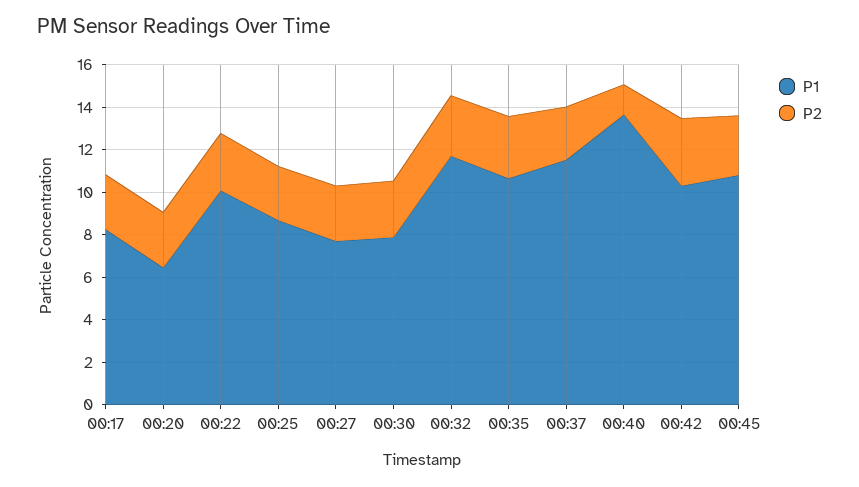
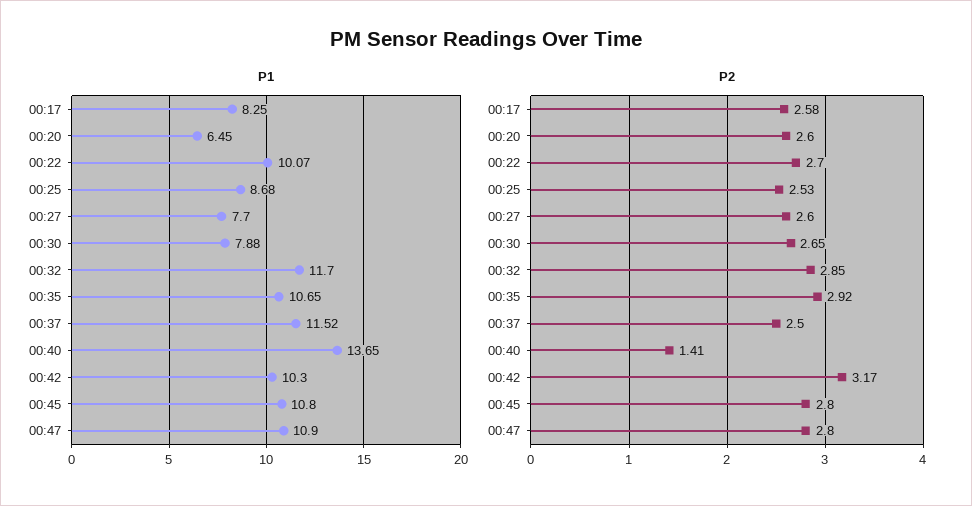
P1, 00:47: none -> 10.9
P2, 00:47: none -> 2.8

